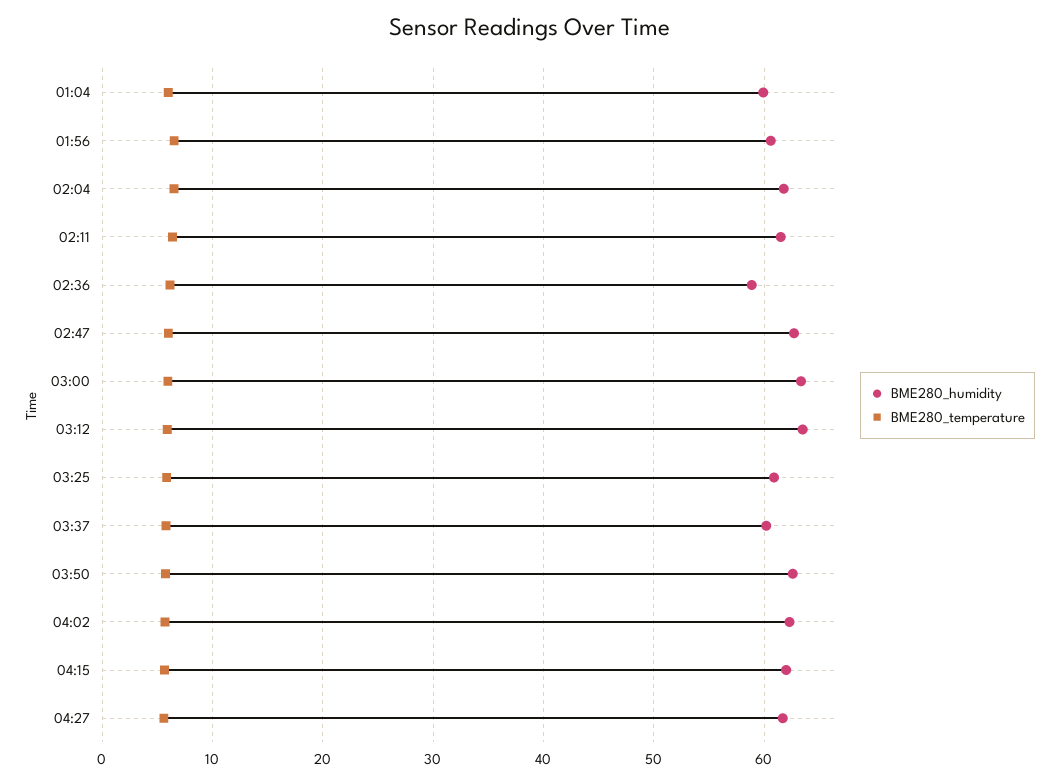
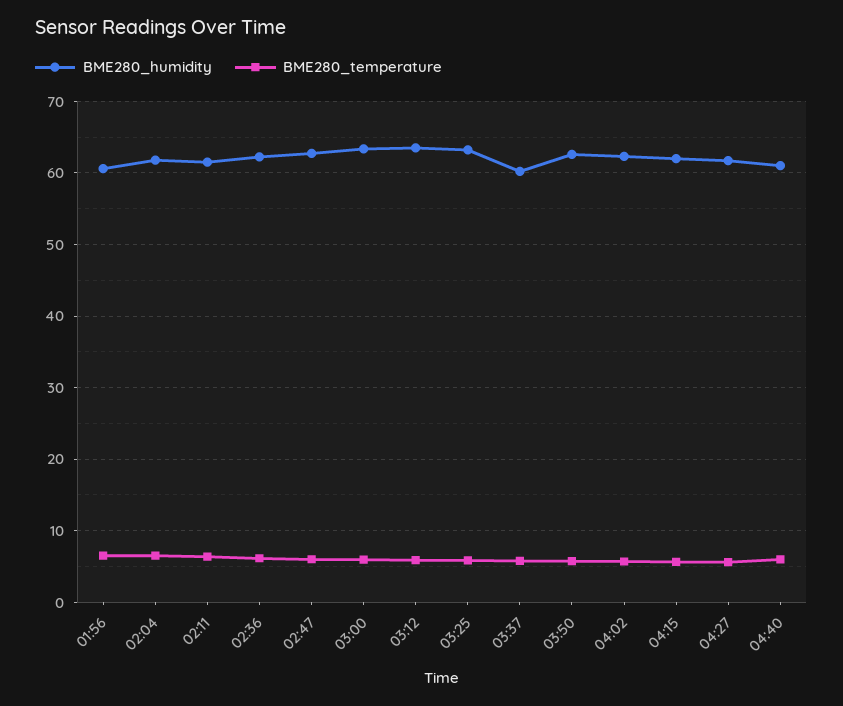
BME280_humidity, 01:04: 60 -> none
BME280_temperature, 01:04: 6 -> none
BME280_humidity, 02:36: 59 -> 62
BME280_humidity, 03:25: 61 -> 63
BME280_humidity, 04:40: none -> 61
BME280_temperature, 04:40: none -> 6

